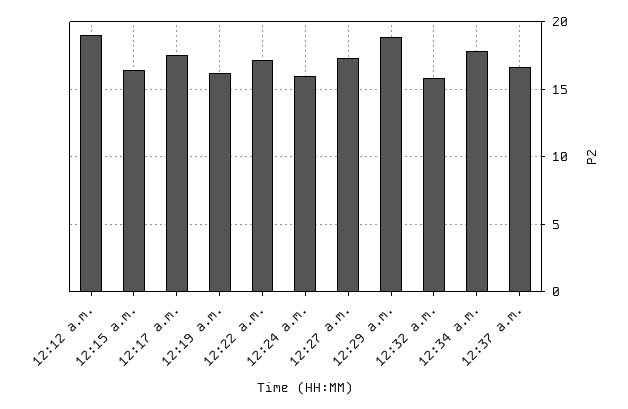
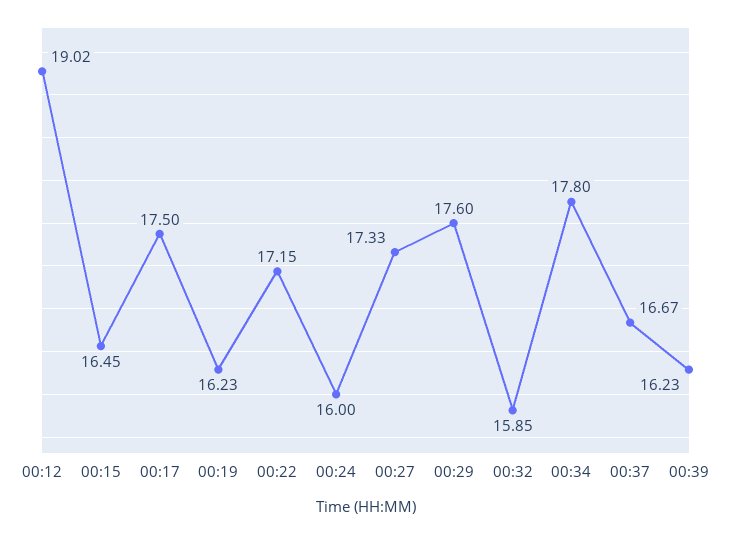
12:29 a.m.: 19 -> 17.6
00:39: none -> 16.23

